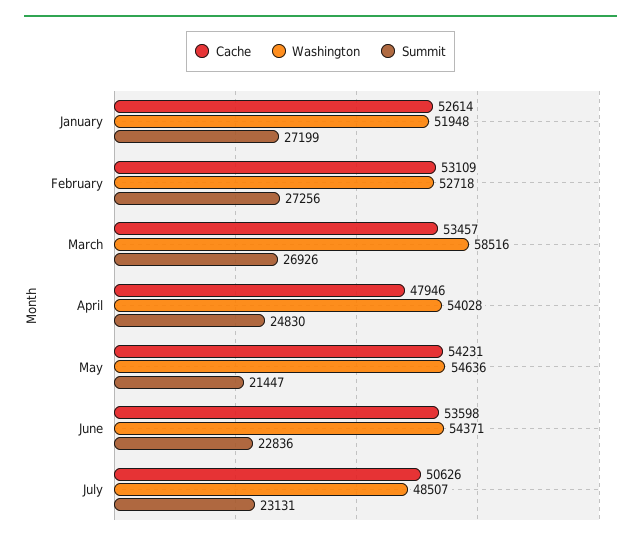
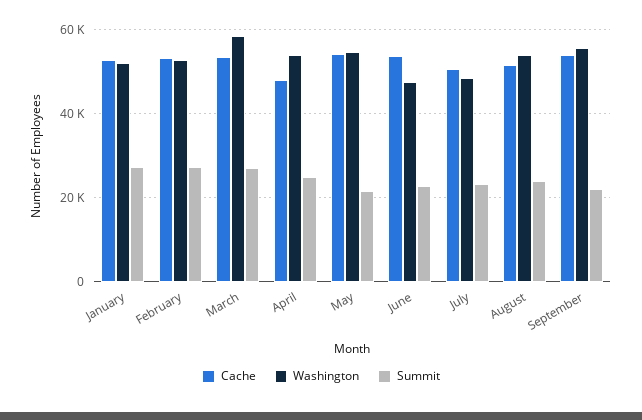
Washington, June: 54371 -> 48000
Cache, August: none -> 52000
Washington, August: none -> 54000
Summit, August: none -> 24000
Cache, September: none -> 54000
Washington, September: none -> 56000
Summit, September: none -> 22000

